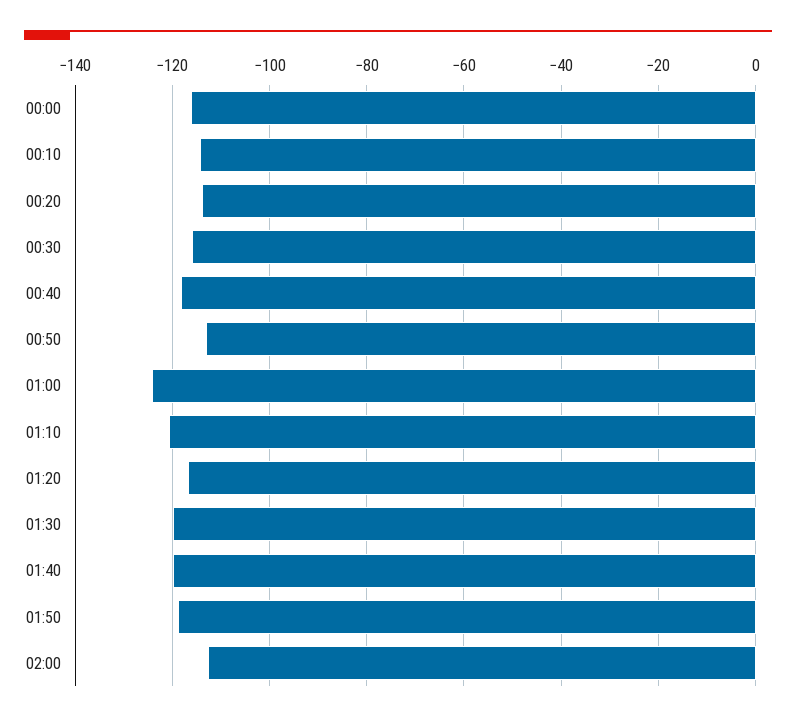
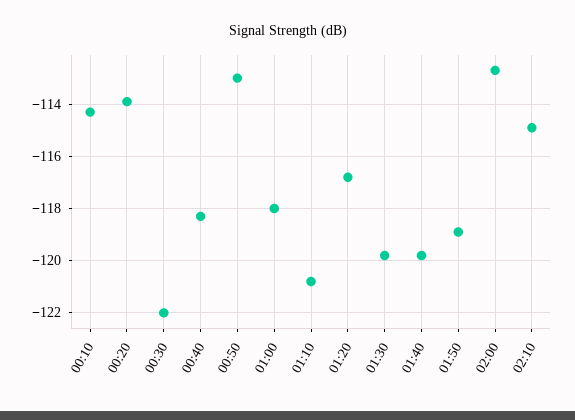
00:00: -116 -> none
00:30: -116 -> -122
01:00: -124 -> -118
02:10: none -> -115

